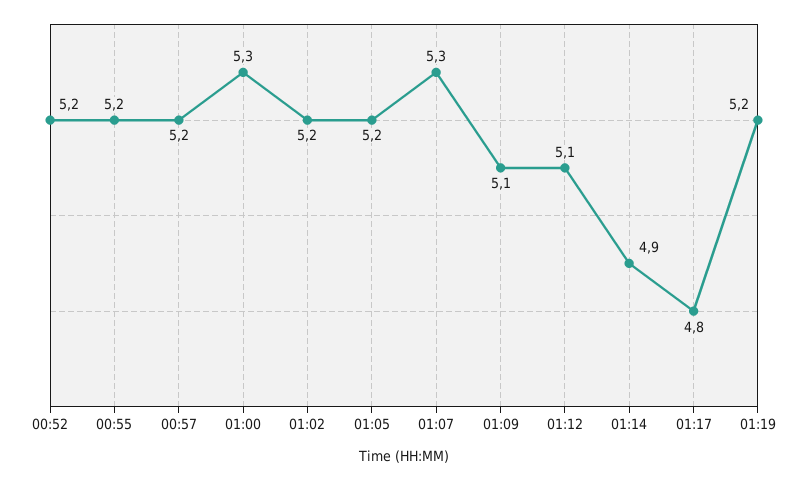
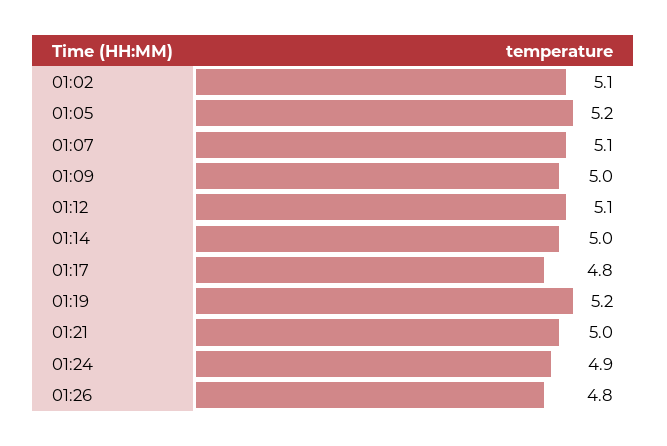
00:52: 5.2 -> none
00:55: 5.2 -> none
00:57: 5.2 -> none
01:00: 5.3 -> none
01:02: 5.2 -> 5.1
01:07: 5.3 -> 5.1
01:09: 5.1 -> 5
01:14: 4.9 -> 5
01:21: none -> 5
01:24: none -> 4.9
01:26: none -> 4.8

